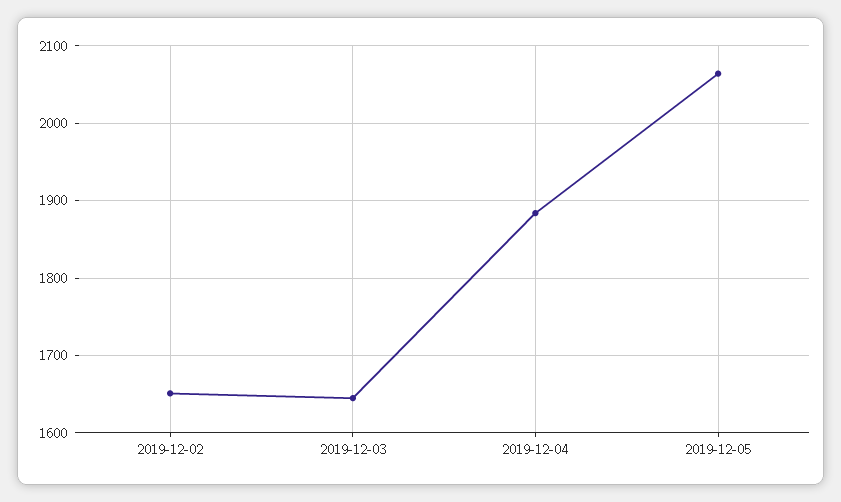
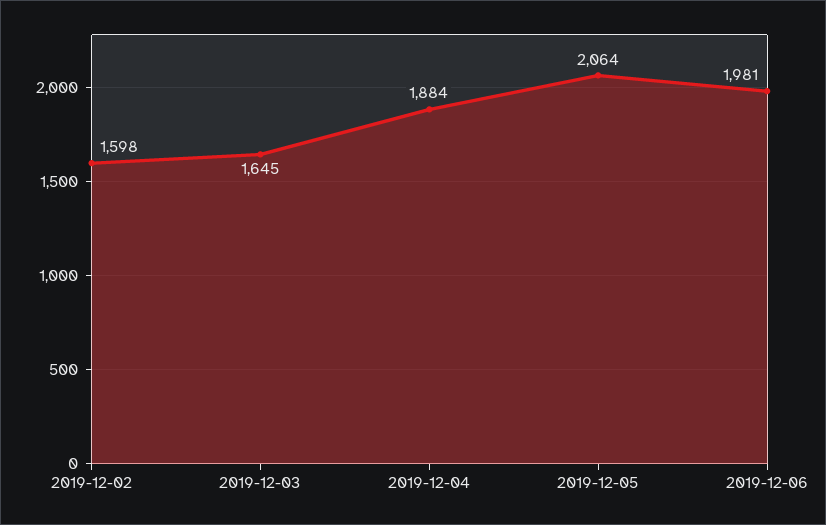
2019-12-02: 1650 -> 1598
2019-12-06: none -> 1981

